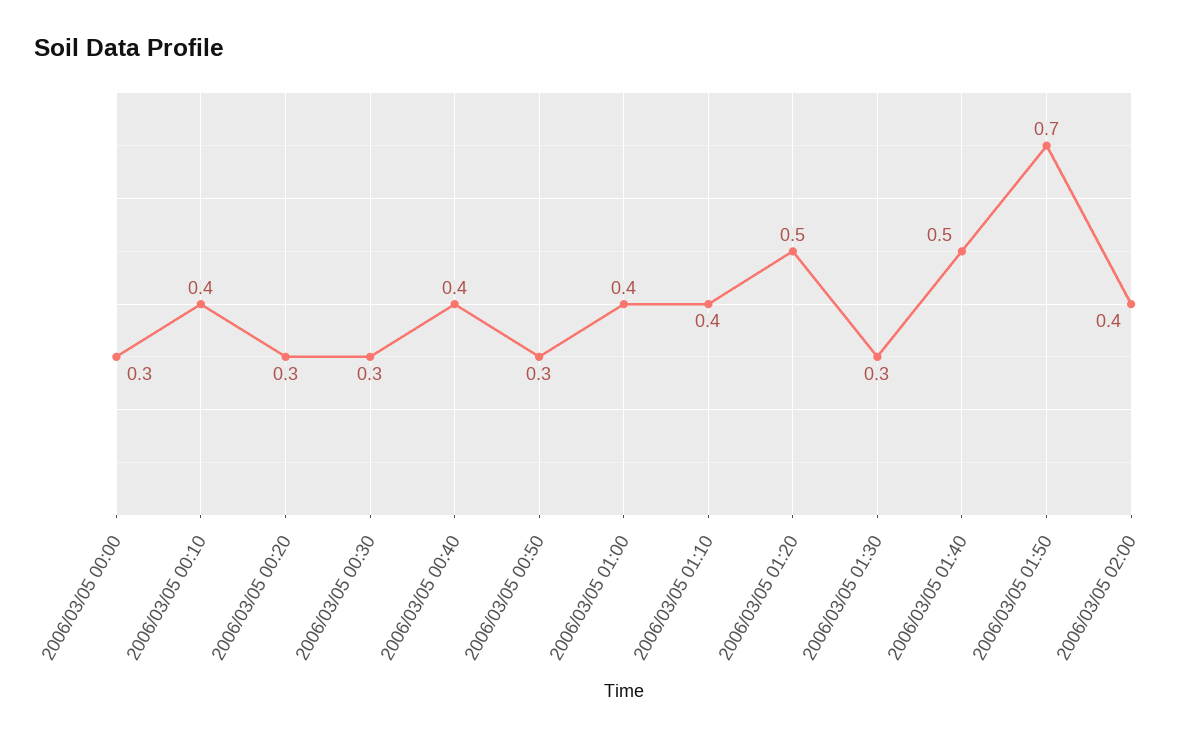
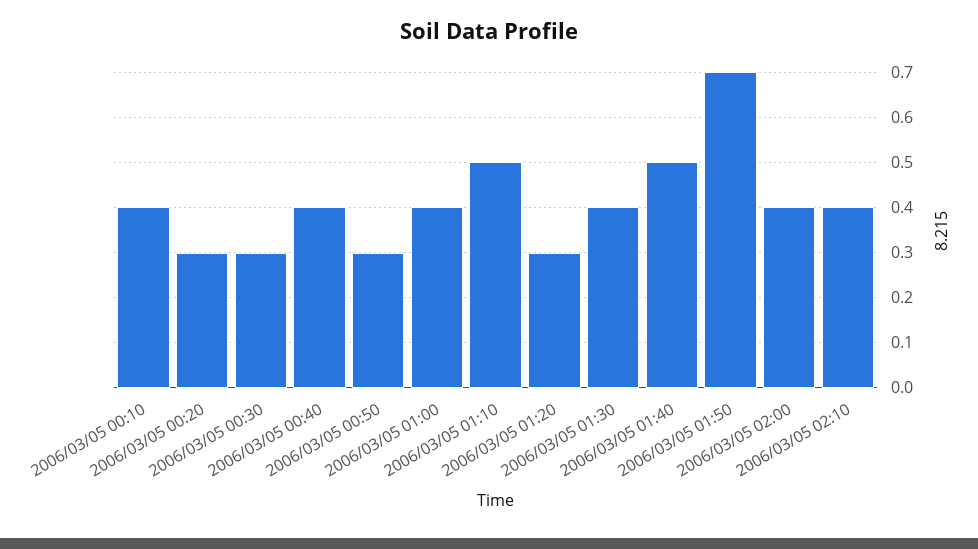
2006/03/05 00:00: 0.3 -> none
2006/03/05 01:10: 0.4 -> 0.5
2006/03/05 01:20: 0.5 -> 0.3
2006/03/05 01:30: 0.3 -> 0.4
2006/03/05 02:10: none -> 0.4

